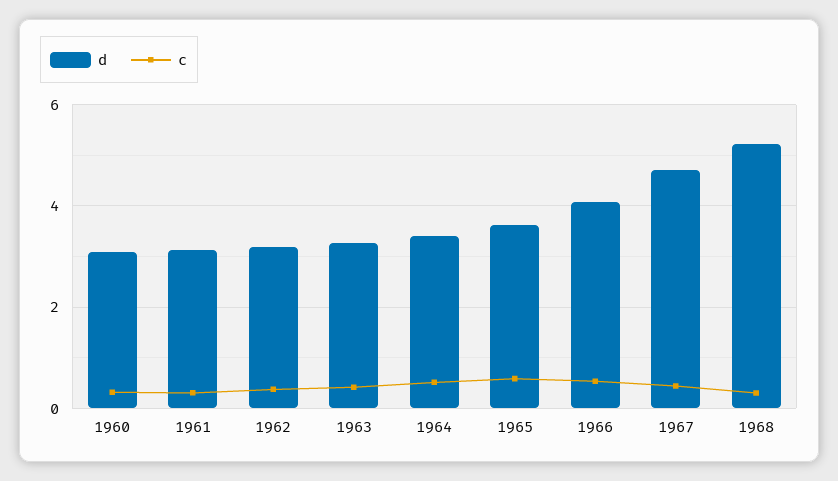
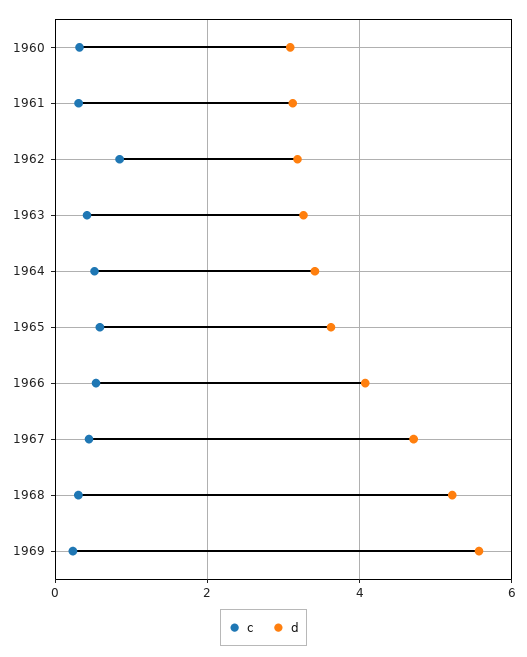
c, 1962: 0.4 -> 0.8
c, 1969: none -> 0.2
d, 1969: none -> 5.6

